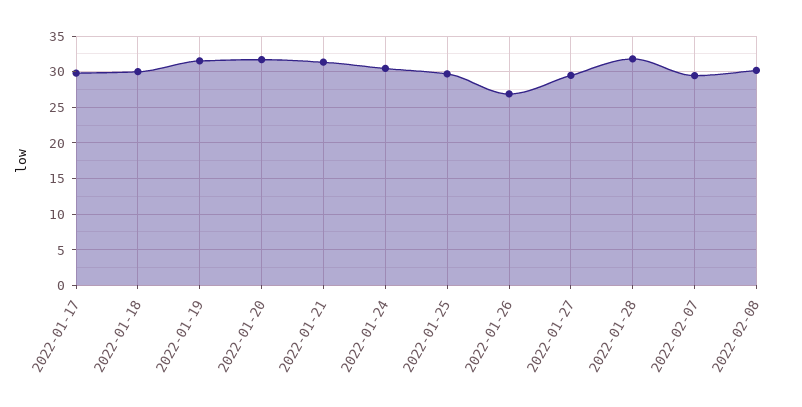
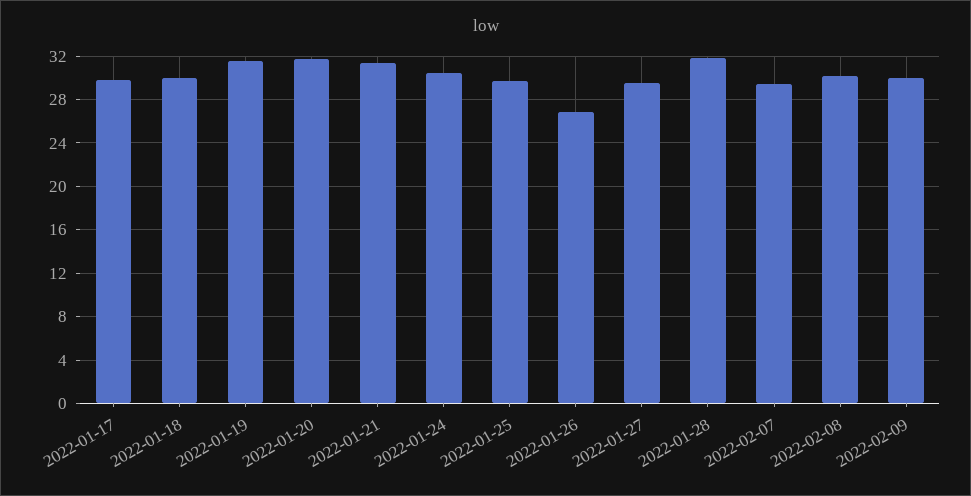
2022-02-09: none -> 30

